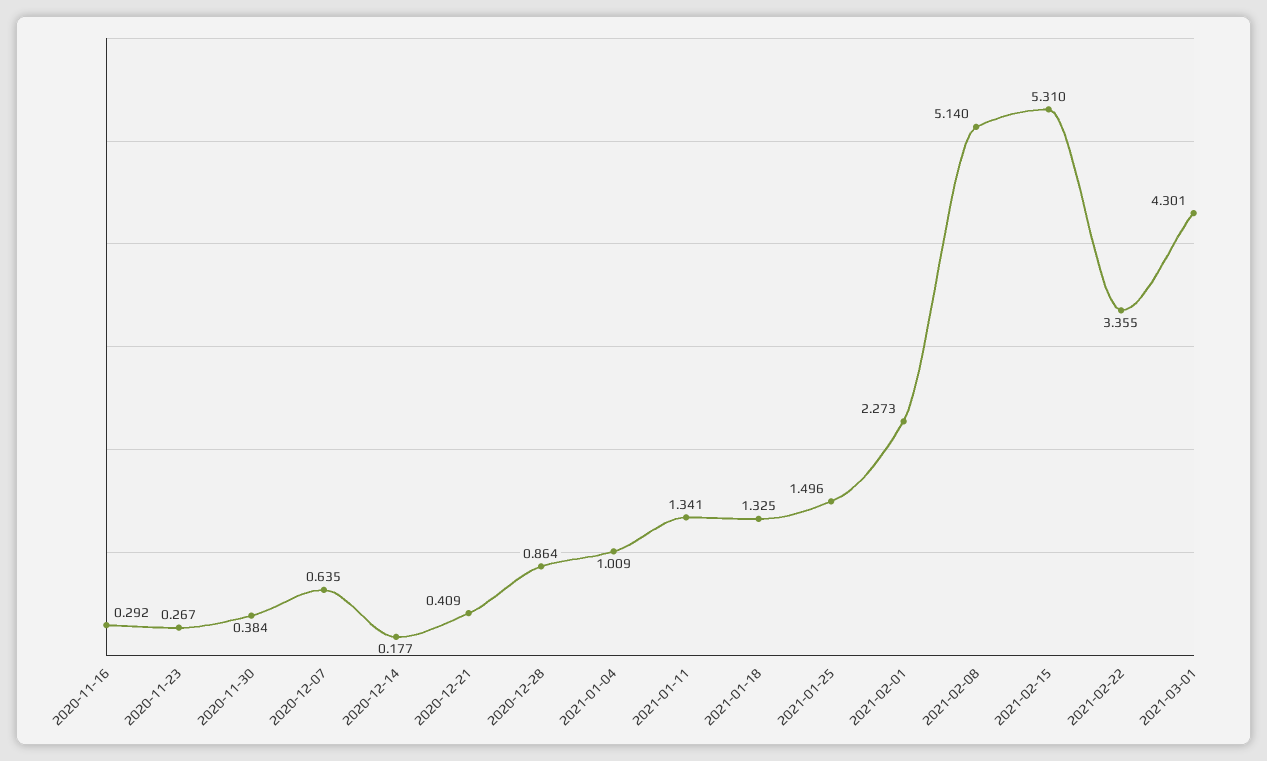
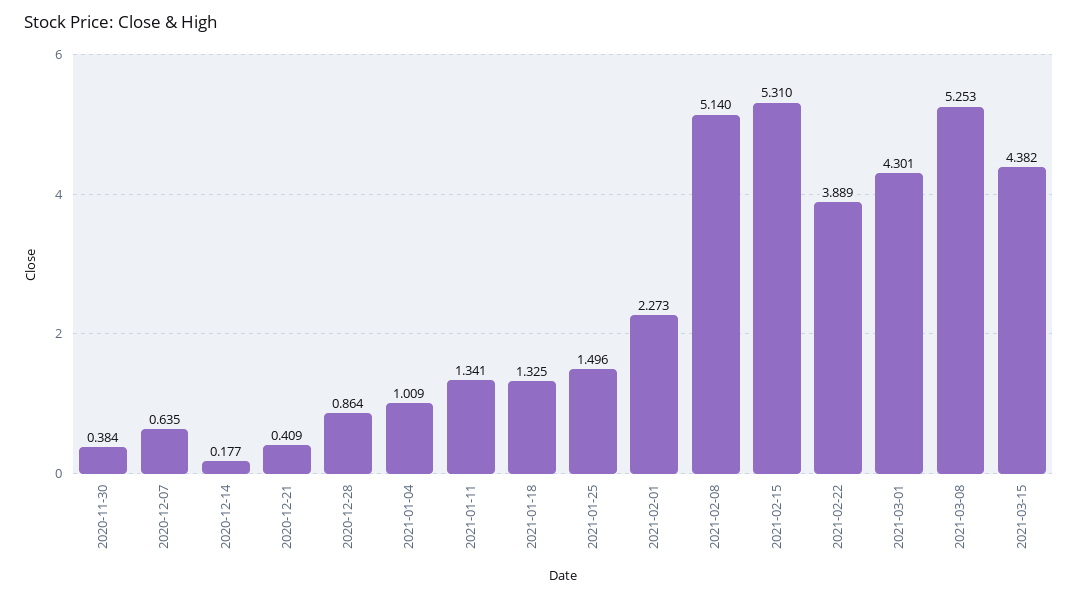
2020-11-16: 0.292 -> none
2020-11-23: 0.267 -> none
2021-02-22: 3.355 -> 3.889
2021-03-08: none -> 5.253
2021-03-15: none -> 4.382

